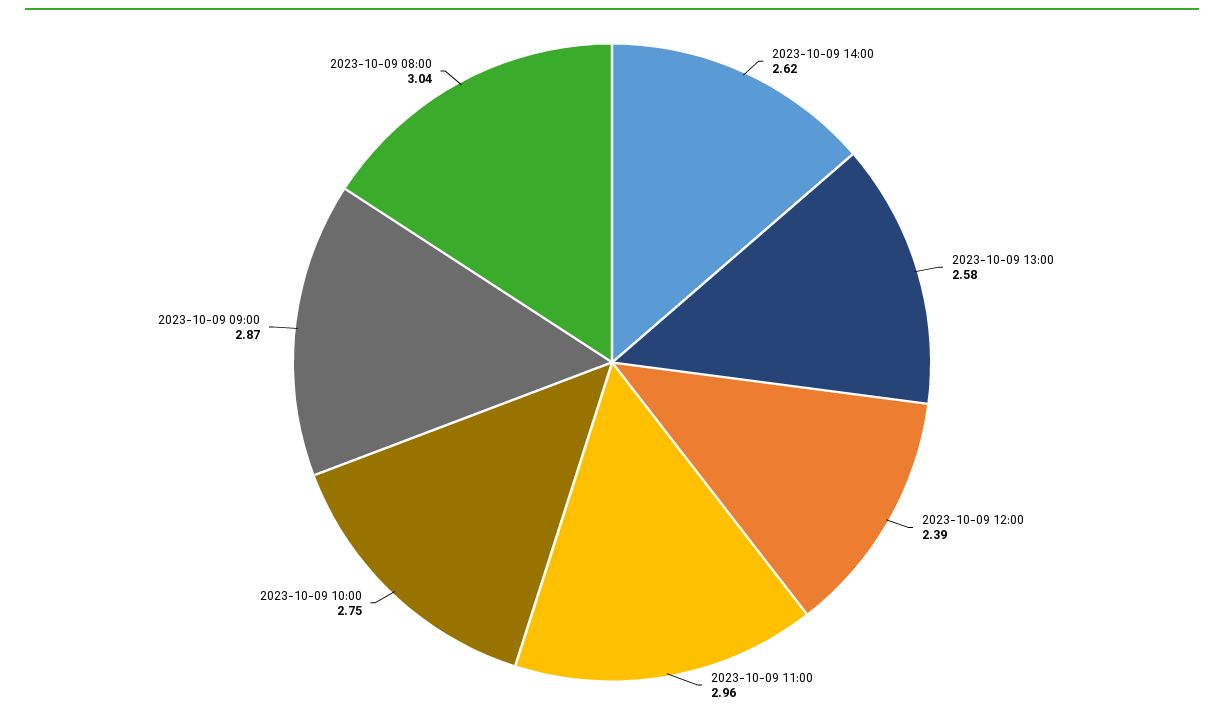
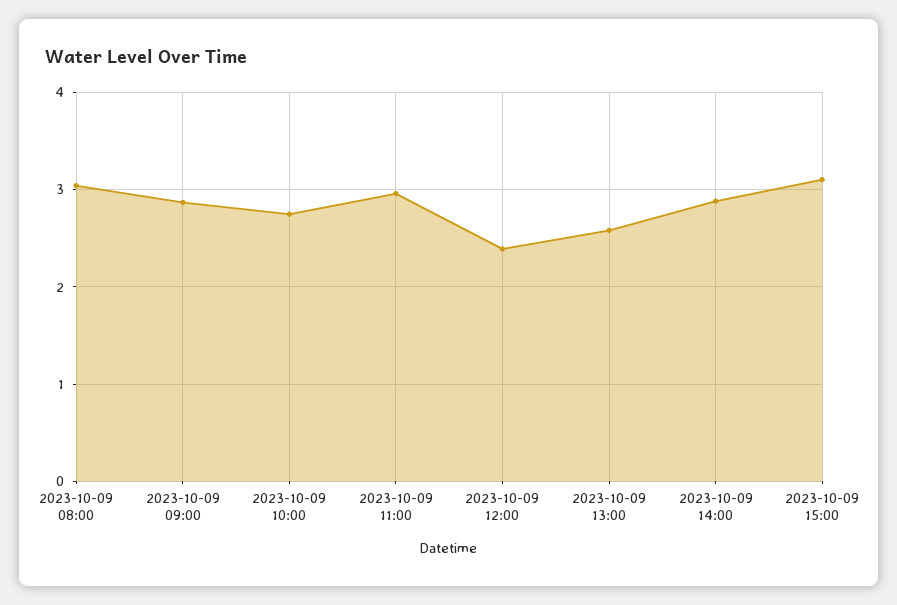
2023-10-09 14:00: 2.62 -> 2.9
2023-10-09 15:00: none -> 3.1

